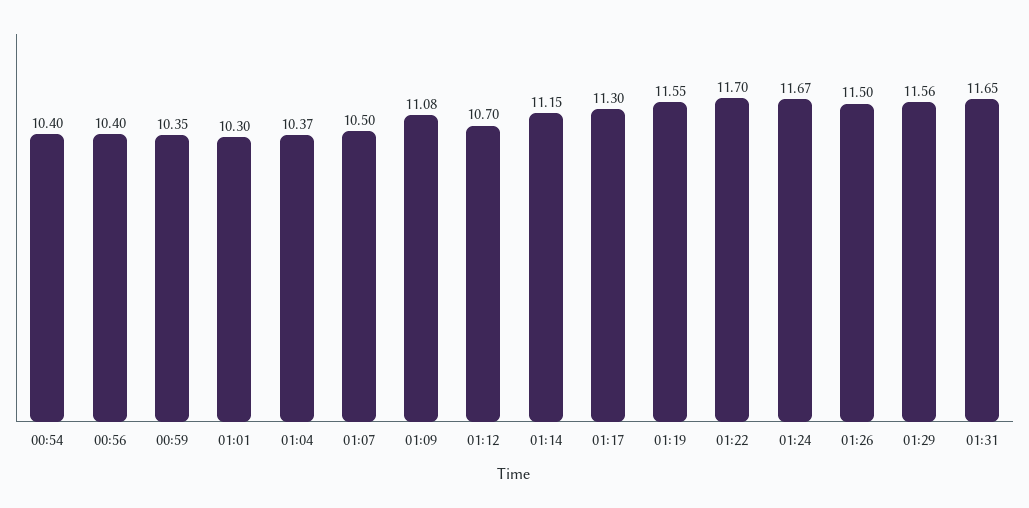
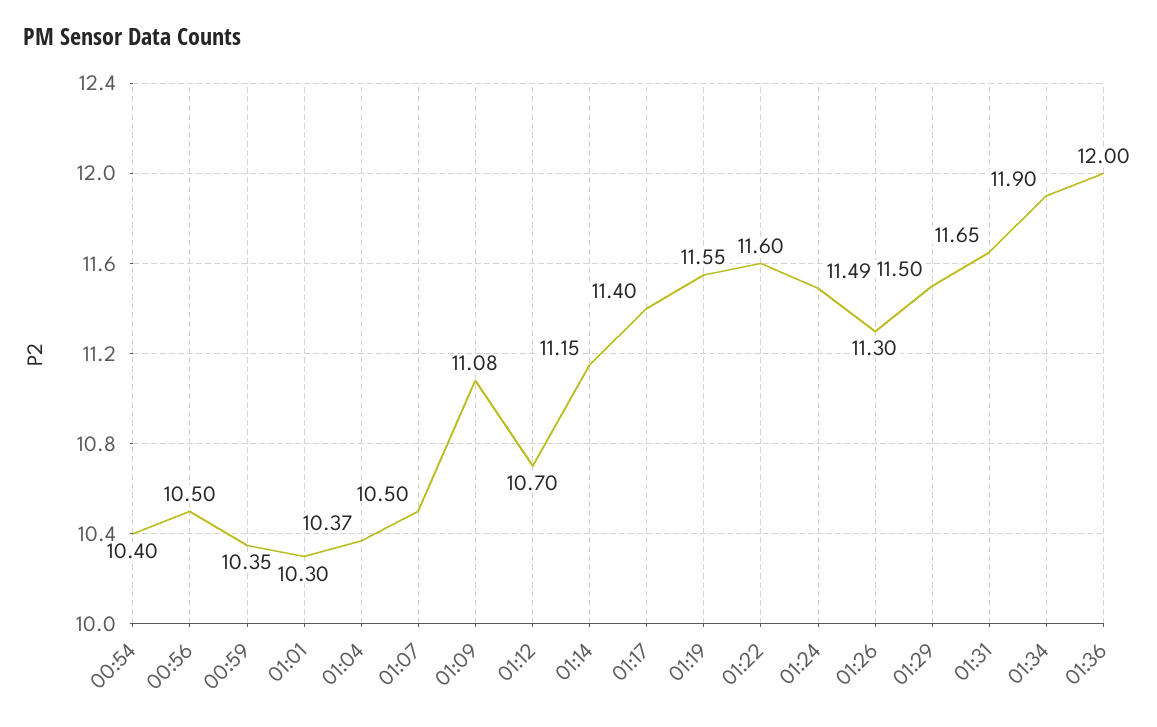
00:56: 10.4 -> 10.5
01:17: 11.3 -> 11.4
01:22: 11.7 -> 11.6
01:24: 11.67 -> 11.49
01:26: 11.5 -> 11.3
01:29: 11.56 -> 11.5
01:34: none -> 11.9
01:36: none -> 12

